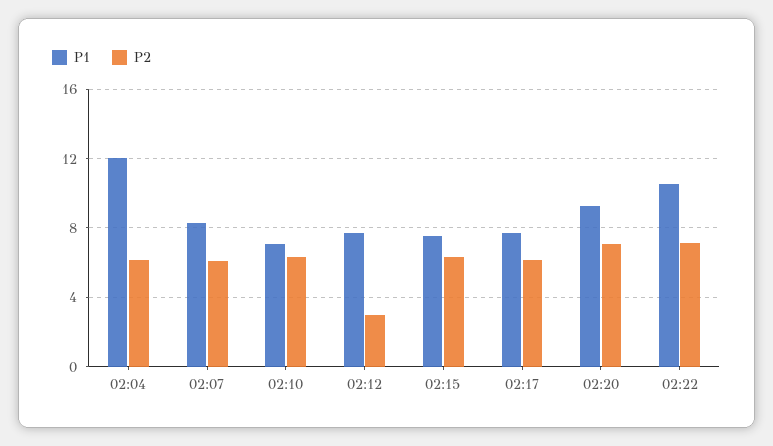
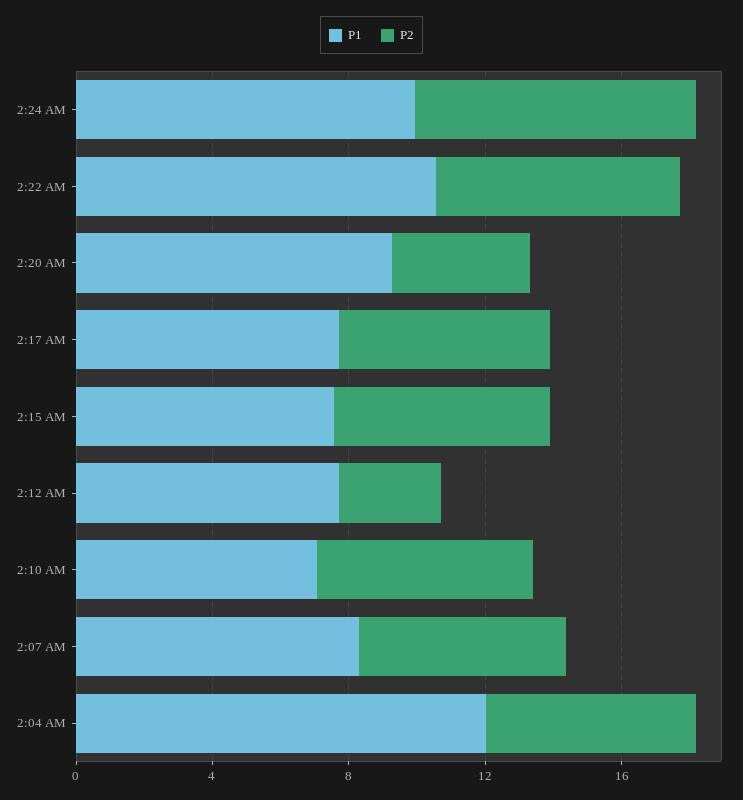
P2, 02:20: 7 -> 4
P1, 2:24 AM: none -> 10
P2, 2:24 AM: none -> 8

